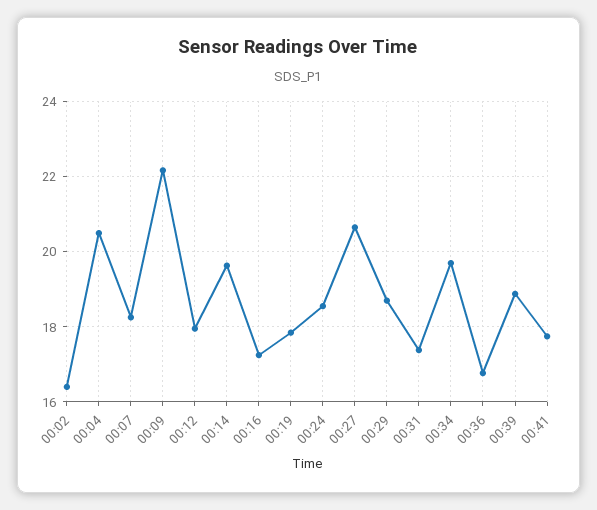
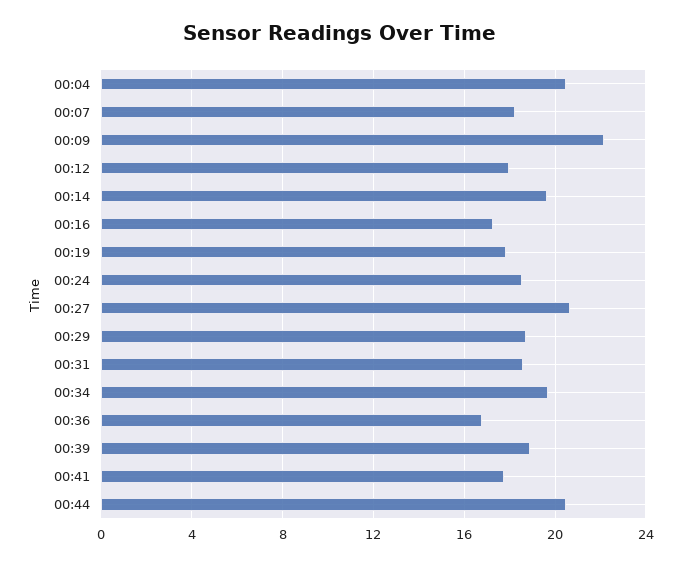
00:02: 16.4 -> none
00:31: 17.4 -> 18.5
00:44: none -> 20.5

